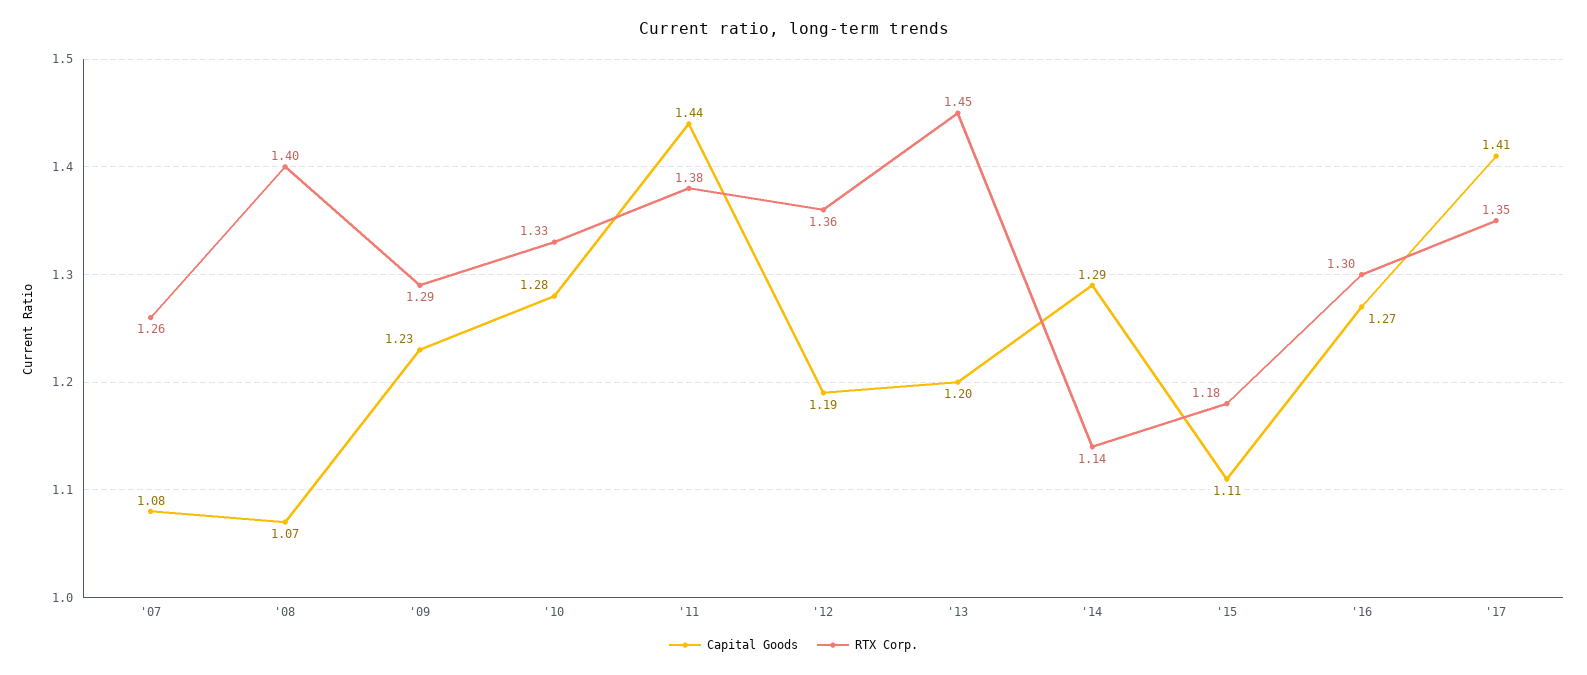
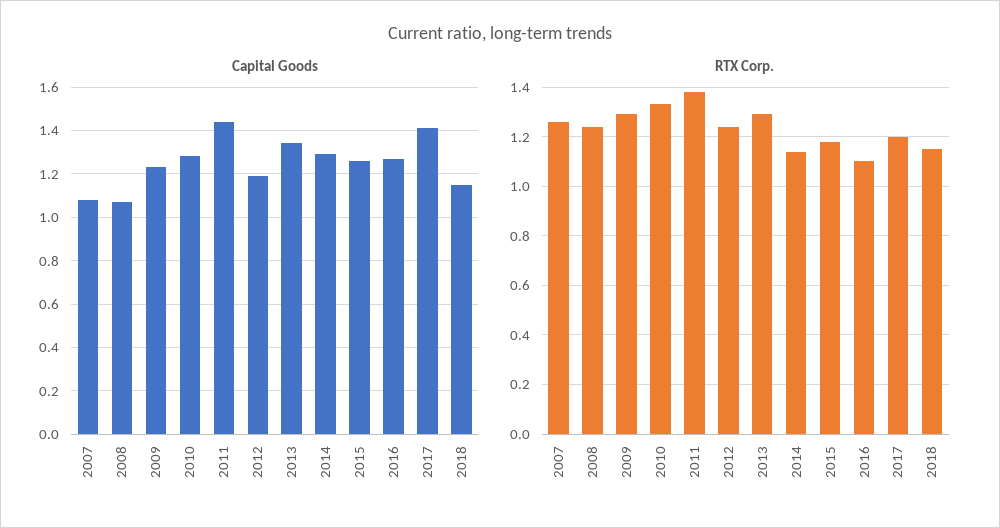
RTX Corp., '08: 1.4 -> 1.25
RTX Corp., '12: 1.36 -> 1.25
Capital Goods, '13: 1.2 -> 1.35
RTX Corp., '13: 1.45 -> 1.3
Capital Goods, '15: 1.11 -> 1.25
RTX Corp., '16: 1.3 -> 1.1
RTX Corp., '17: 1.35 -> 1.2
Capital Goods, 2018: none -> 1.15
RTX Corp., 2018: none -> 1.15

